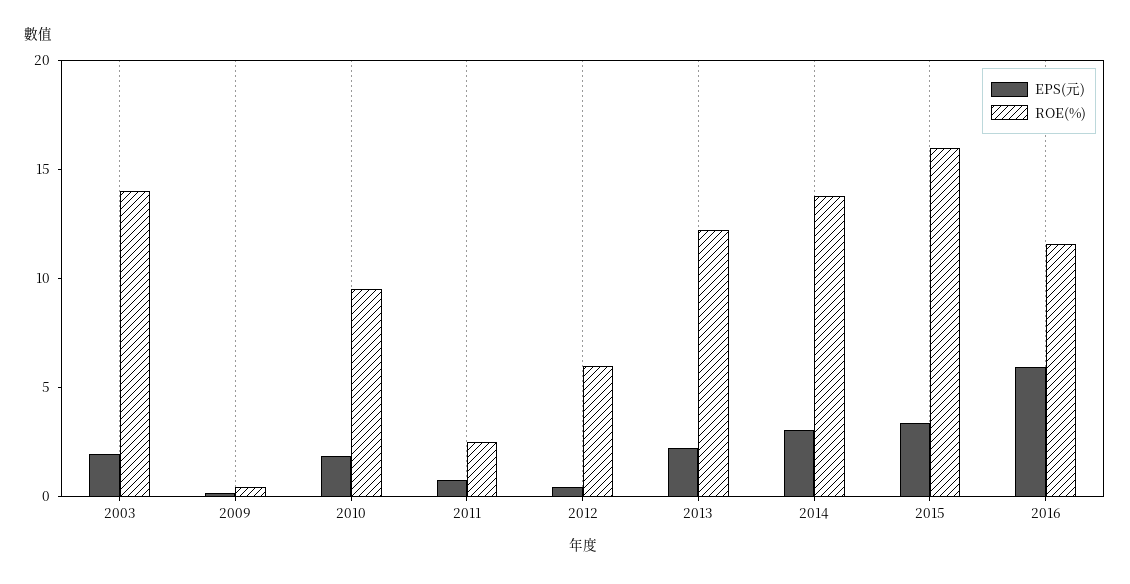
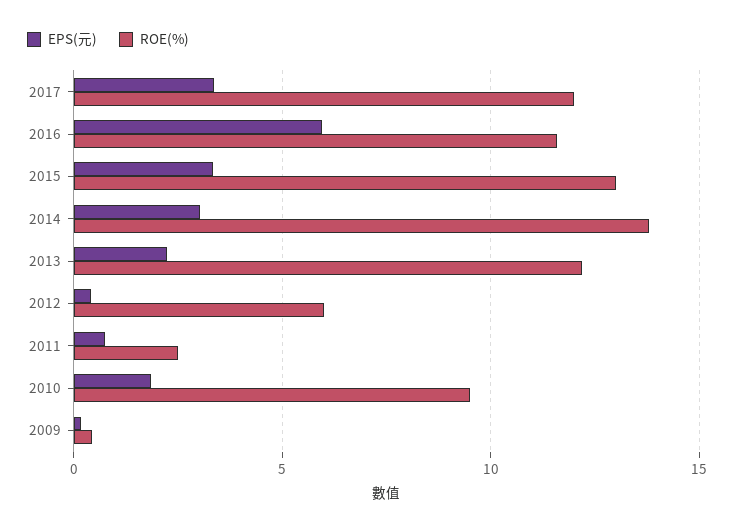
EPS(元), 2003: 2 -> none
ROE(%), 2003: 14 -> none
ROE(%), 2015: 16 -> 13
EPS(元), 2017: none -> 3.5
ROE(%), 2017: none -> 12

